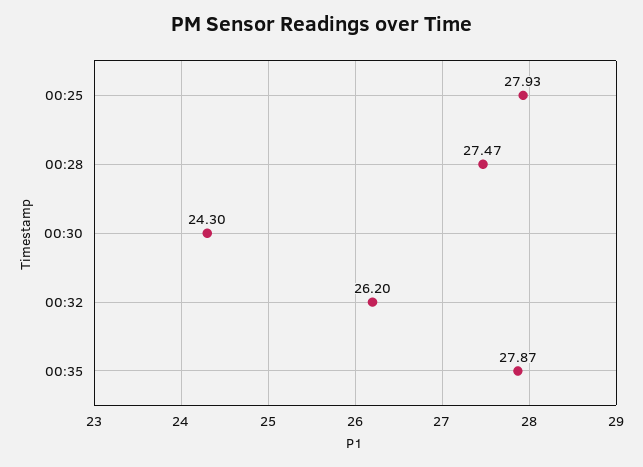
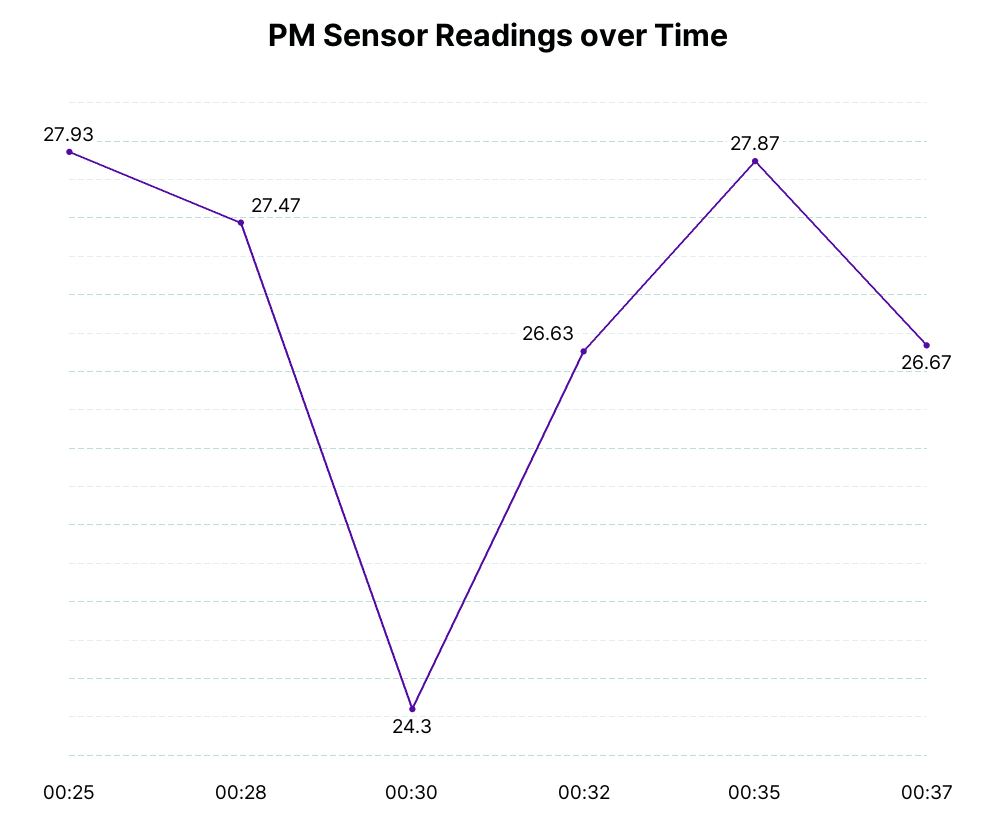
00:32: 26.2 -> 26.63
00:37: none -> 26.67

